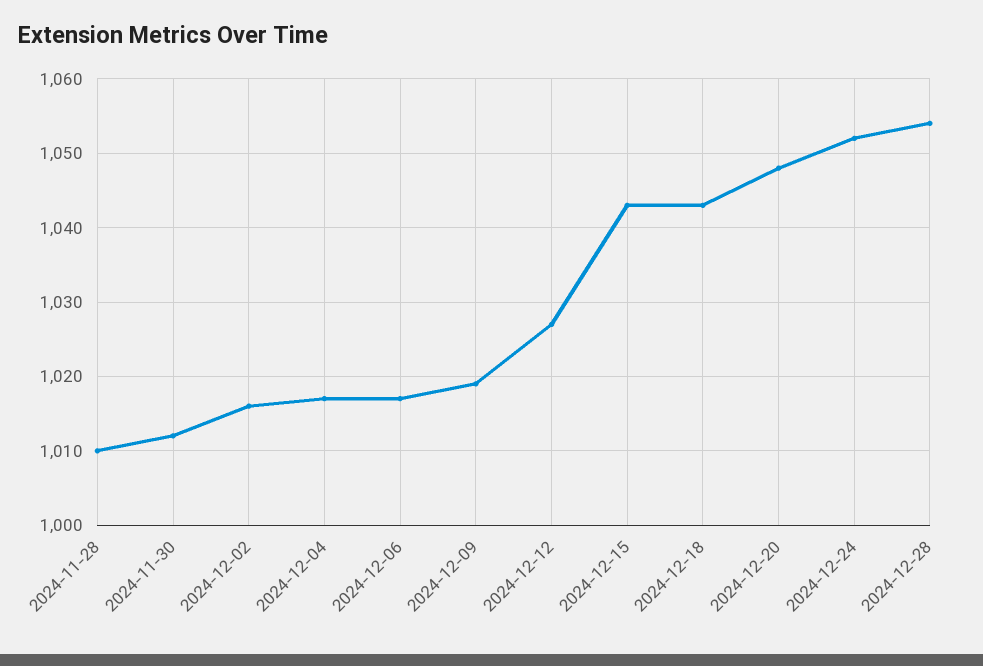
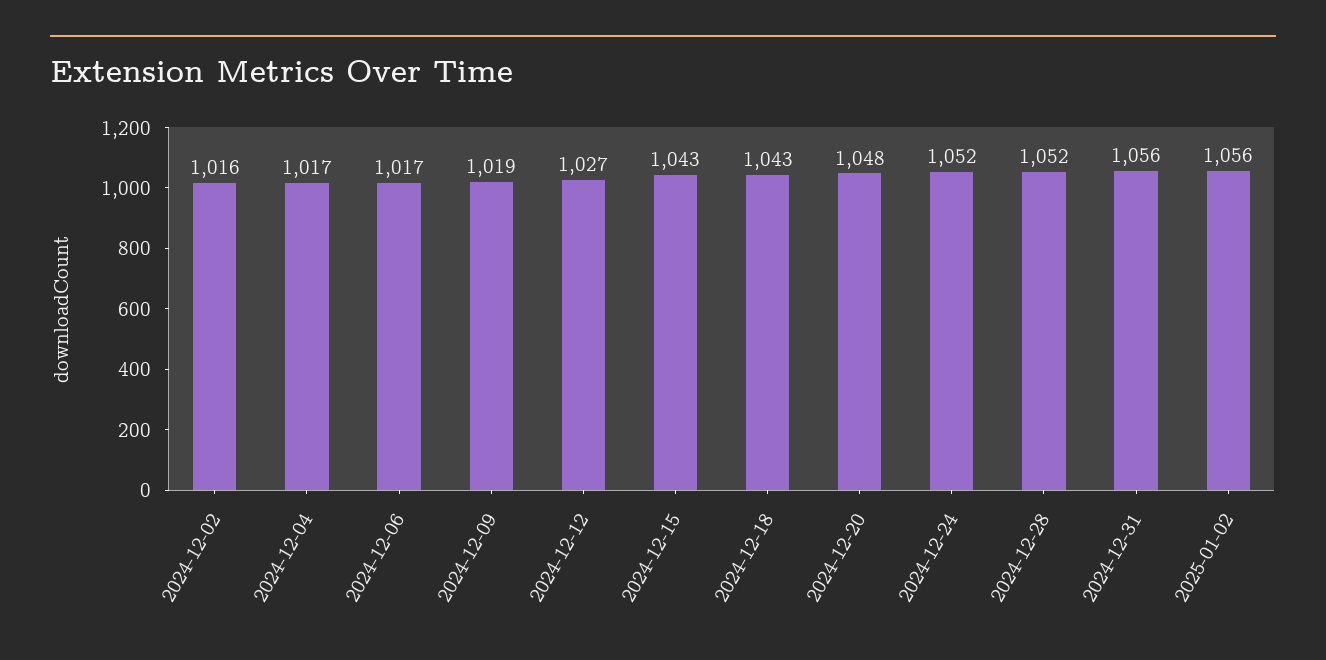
2024-11-28: 1010 -> none
2024-11-30: 1012 -> none
2024-12-28: 1054 -> 1052
2024-12-31: none -> 1056
2025-01-02: none -> 1056

